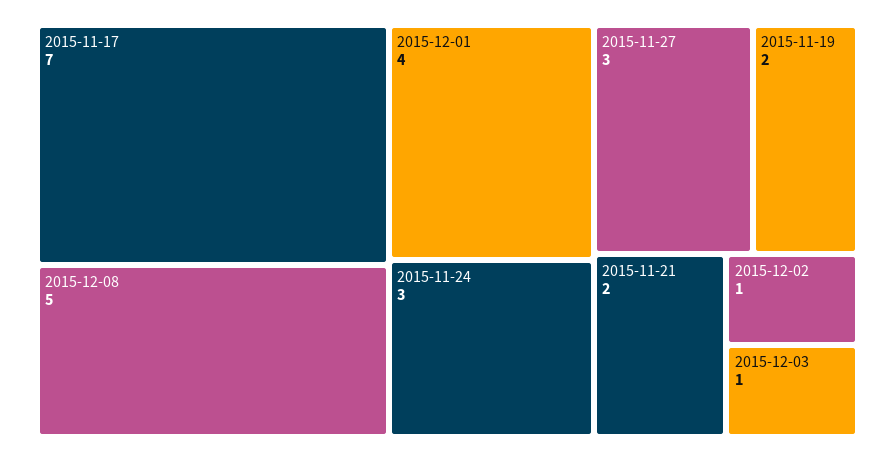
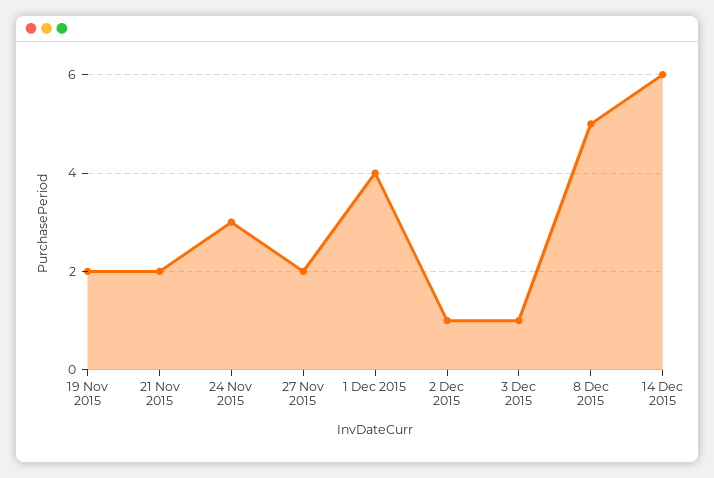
2015-11-17: 7 -> none
2015-11-27: 3 -> 2
14 Dec 2015: none -> 6

